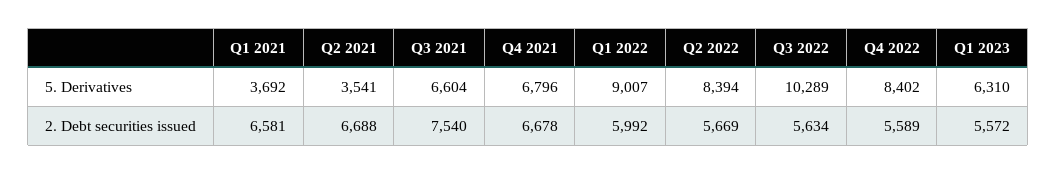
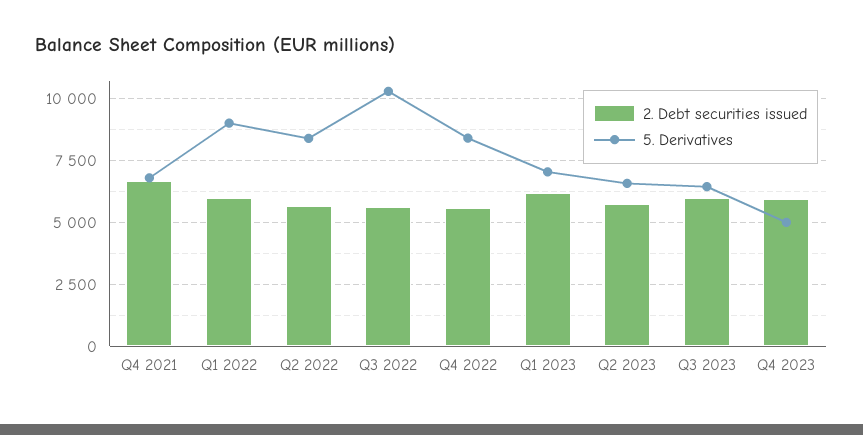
5. Derivatives, Q1 2021: 3692 -> none
5. Derivatives, Q2 2021: 3541 -> none
5. Derivatives, Q3 2021: 6604 -> none
5. Derivatives, Q1 2023: 6310 -> 7000
2. Debt securities issued, Q1 2021: 6581 -> none
2. Debt securities issued, Q2 2021: 6688 -> none
2. Debt securities issued, Q3 2021: 7540 -> none
2. Debt securities issued, Q1 2023: 5572 -> 6250
2. Debt securities issued, Q2 2023: none -> 5750
5. Derivatives, Q2 2023: none -> 6500
2. Debt securities issued, Q3 2023: none -> 6000
5. Derivatives, Q3 2023: none -> 6500
2. Debt securities issued, Q4 2023: none -> 6000
5. Derivatives, Q4 2023: none -> 5000

